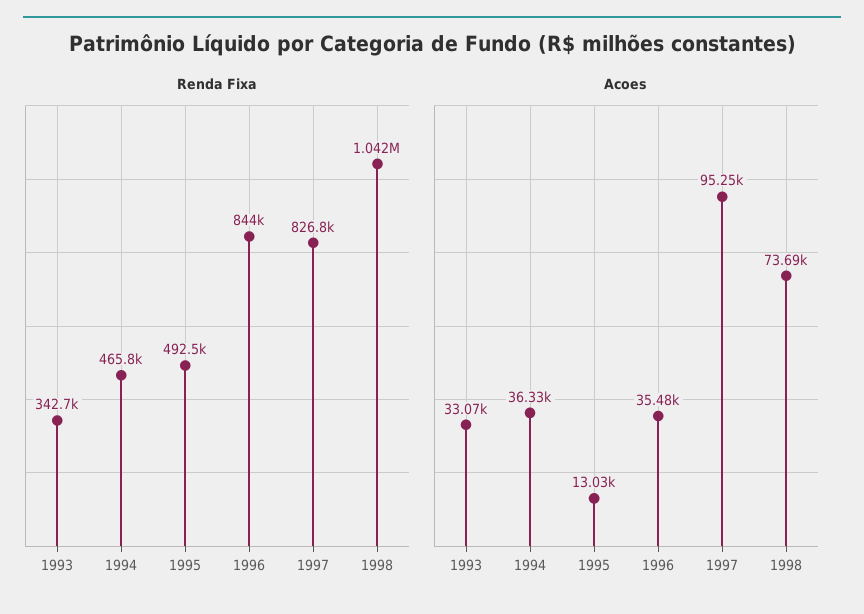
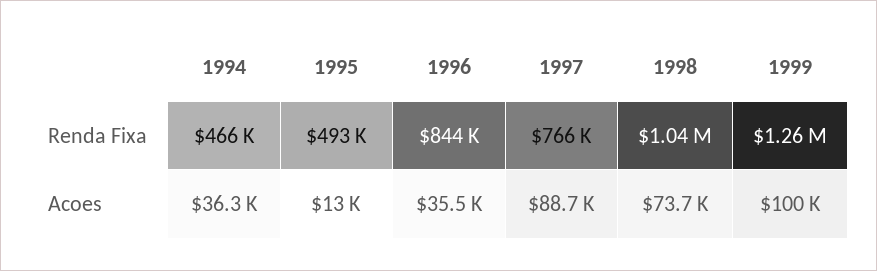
Renda Fixa, 1993: 342700 -> none
Renda Fixa, 1997: 826800 -> 766000
Acoes, 1993: 33070 -> none
Acoes, 1997: 95250 -> 88700
Renda Fixa, 1999: none -> 1260000
Acoes, 1999: none -> 100000

